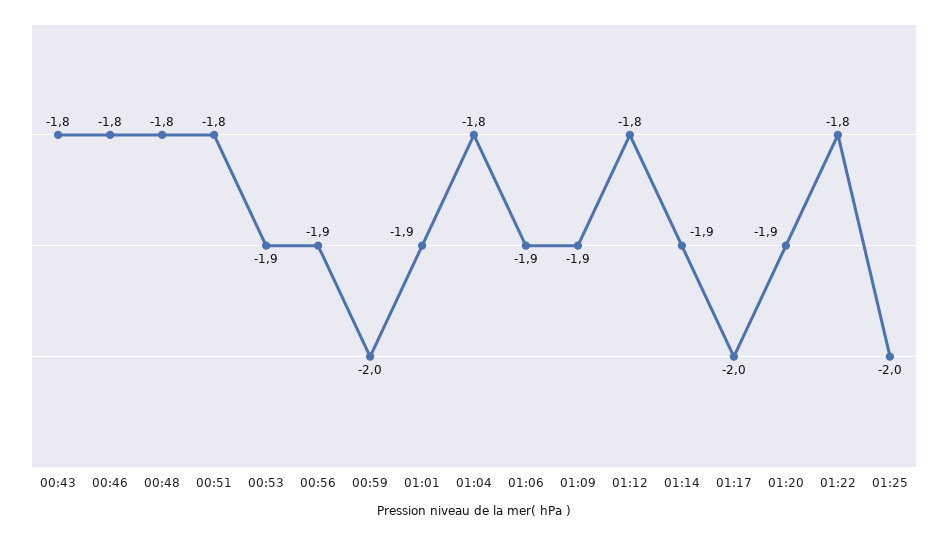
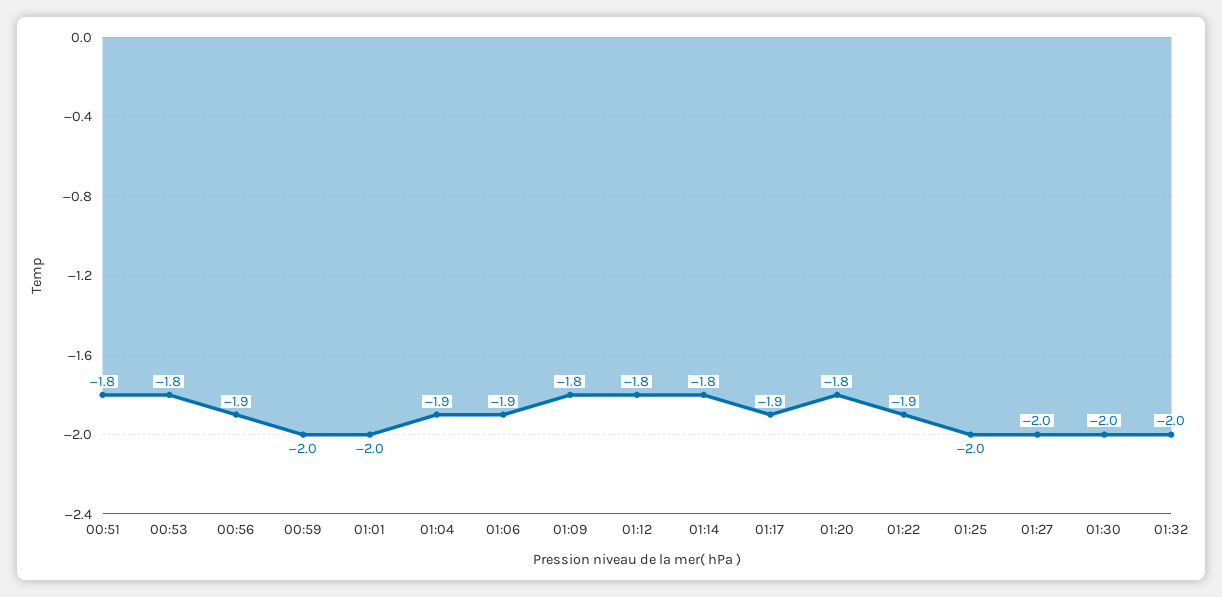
00:43: -1.8 -> none
00:46: -1.8 -> none
00:48: -1.8 -> none
00:53: -1.9 -> -1.8
01:01: -1.9 -> -2
01:04: -1.8 -> -1.9
01:09: -1.9 -> -1.8
01:14: -1.9 -> -1.8
01:17: -2 -> -1.9
01:20: -1.9 -> -1.8
01:22: -1.8 -> -1.9
01:27: none -> -2
01:30: none -> -2
01:32: none -> -2

